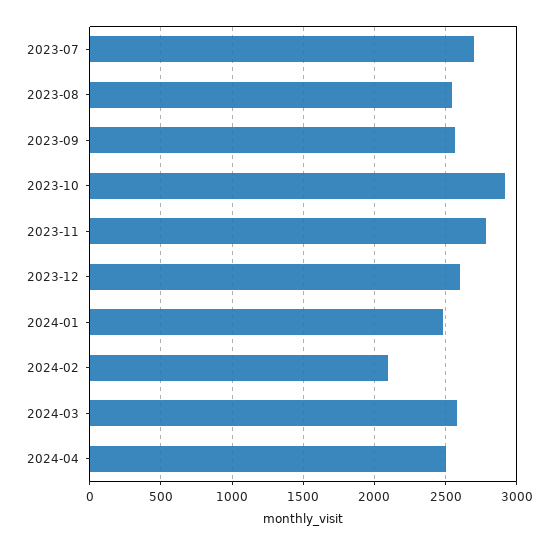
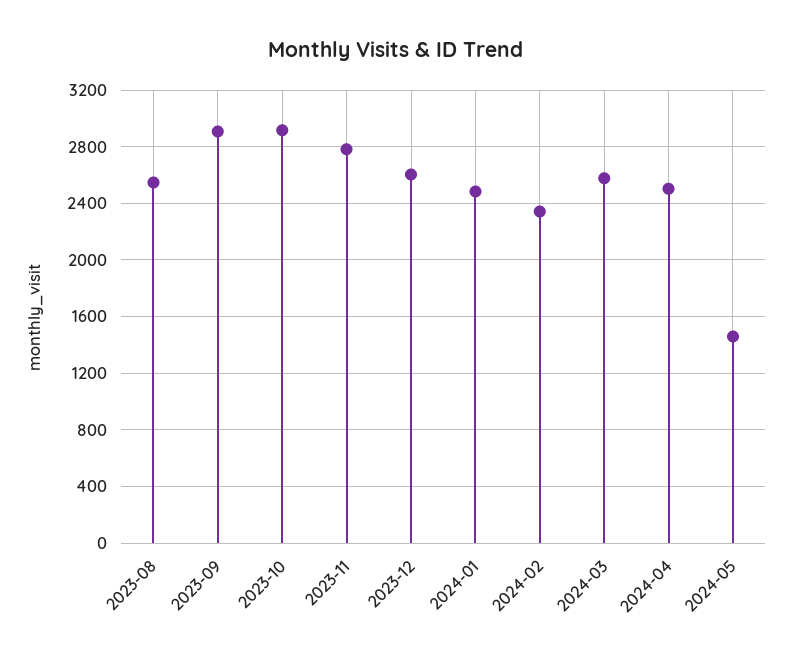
2023-07: 2700 -> none
2023-09: 2550 -> 2900
2024-02: 2100 -> 2350
2024-05: none -> 1450

